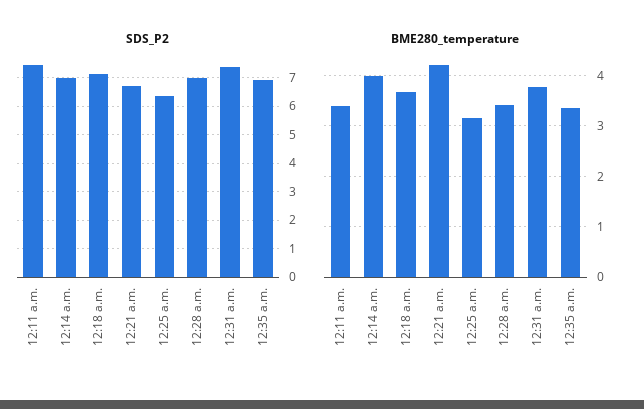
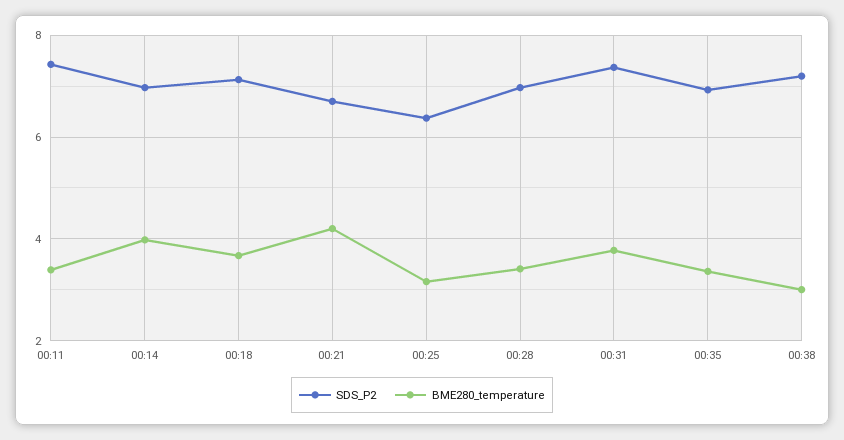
SDS_P2, 00:38: none -> 7.2
BME280_temperature, 00:38: none -> 3

